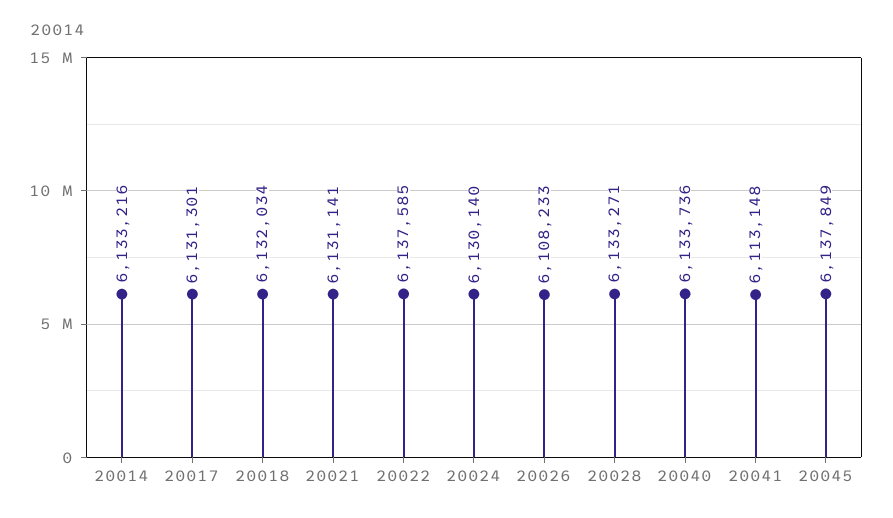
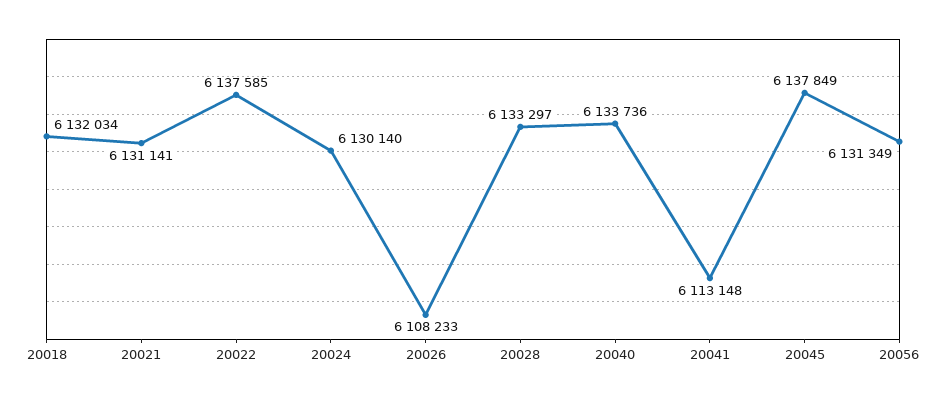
20014: 6133216 -> none
20017: 6131301 -> none
20028: 6133271 -> 6133297
20056: none -> 6131349

